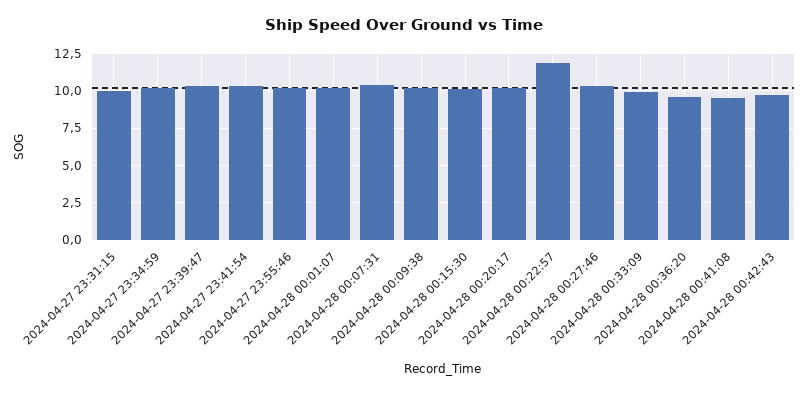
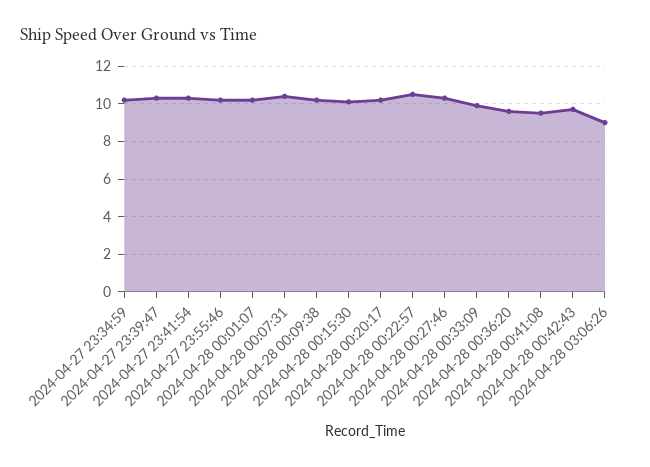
2024-04-27 23:31:15: 10 -> none
2024-04-28 00:22:57: 12 -> 10.5
2024-04-28 03:06:26: none -> 9

